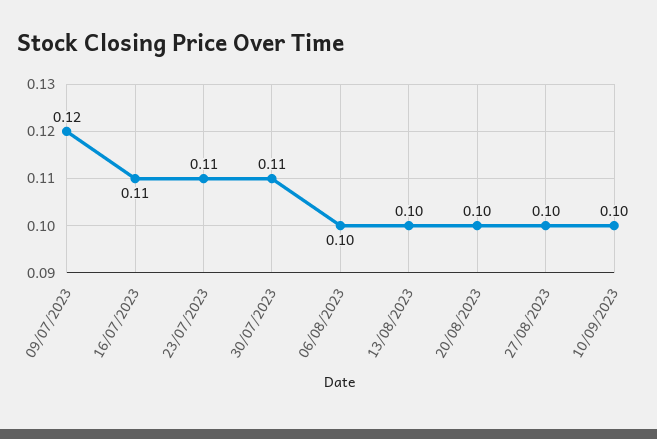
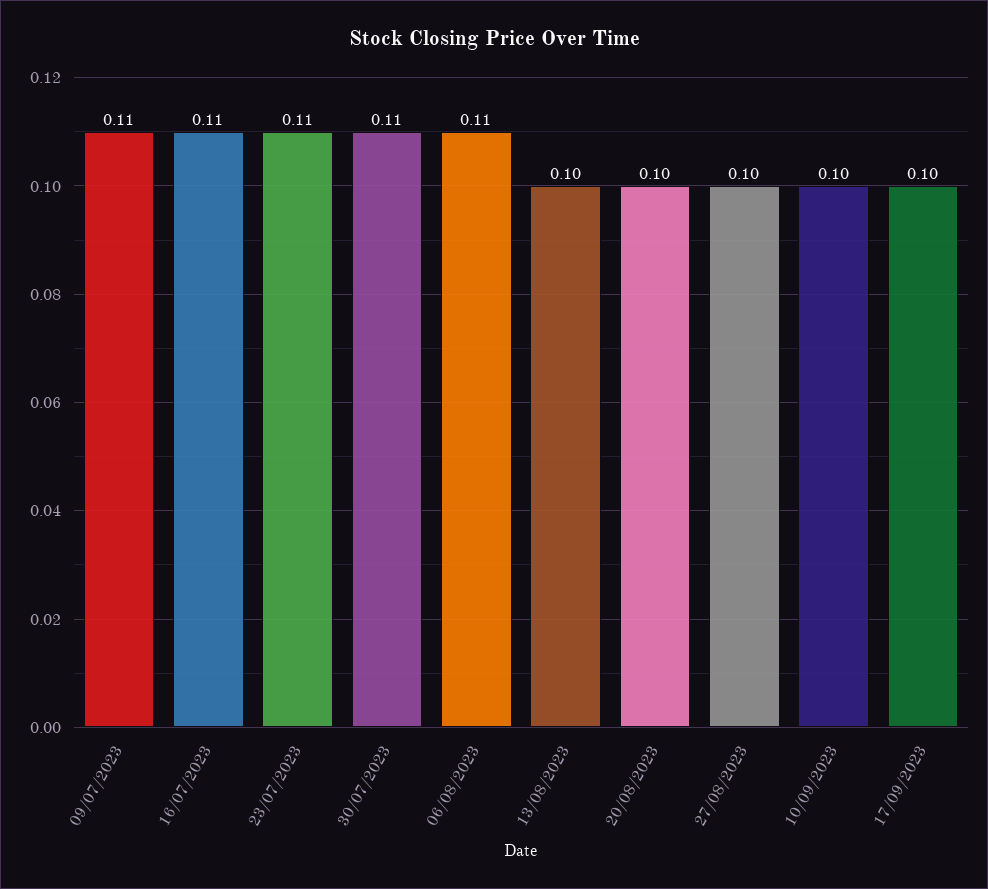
09/07/2023: 0.12 -> 0.11
06/08/2023: 0.1 -> 0.11
17/09/2023: none -> 0.1

